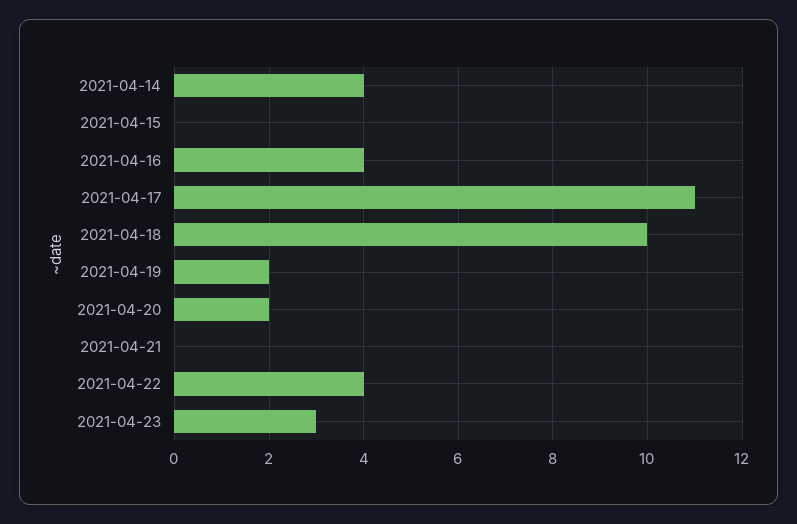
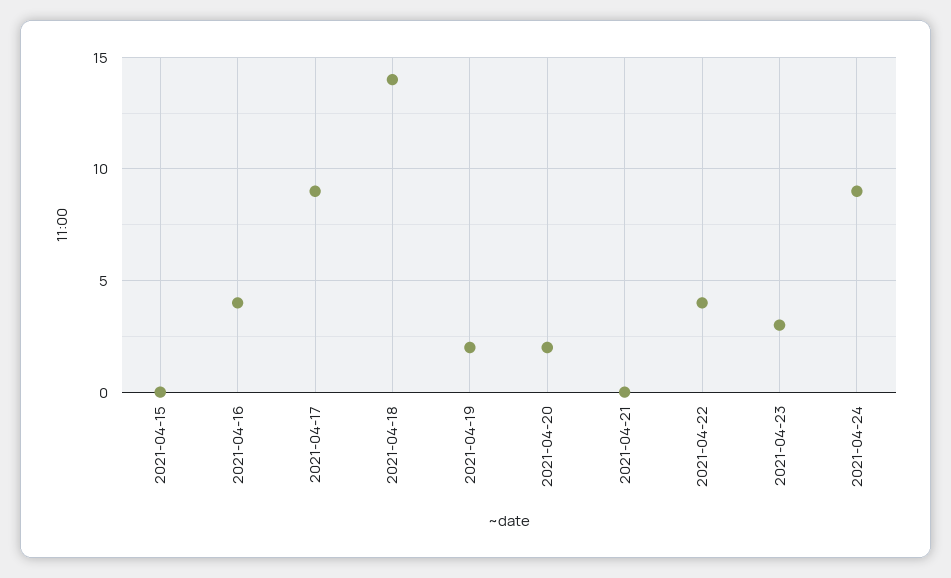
2021-04-14: 4 -> none
2021-04-17: 11 -> 9
2021-04-18: 10 -> 14
2021-04-24: none -> 9

